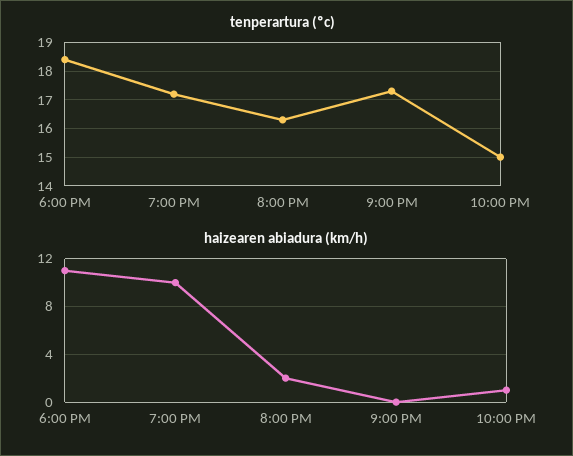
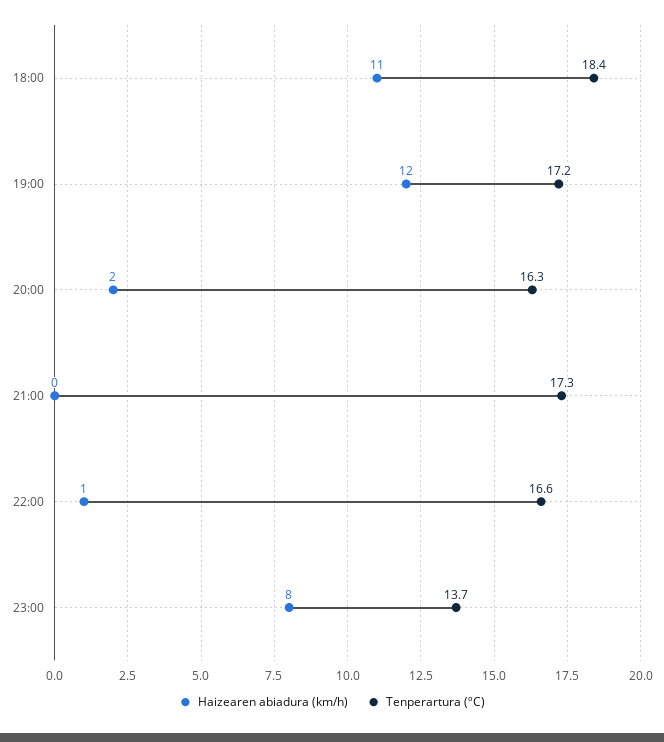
tenperartura (ºc), 10:00 PM: 15 -> 16.6
haizearen abiadura (km/h), 7:00 PM: 10 -> 12
haizearen abiadura (km/h), 23:00: none -> 8
tenperartura (ºc), 23:00: none -> 13.7

